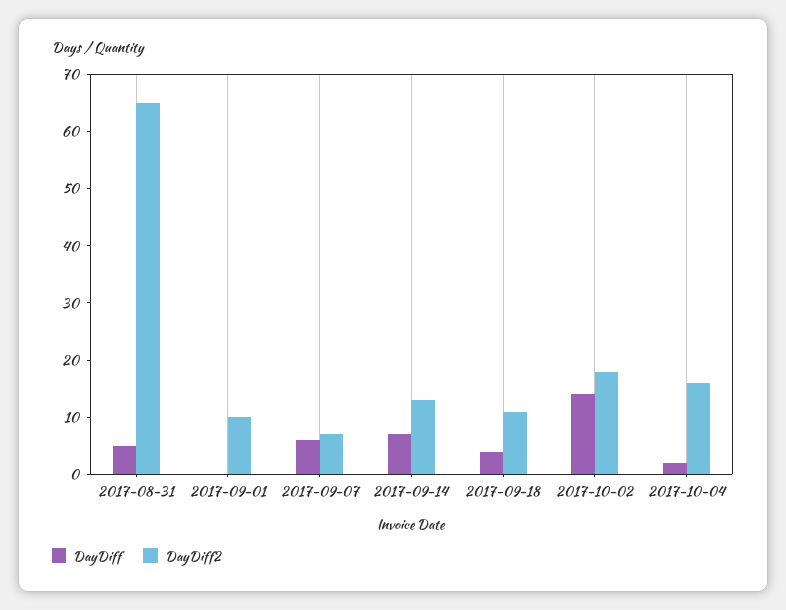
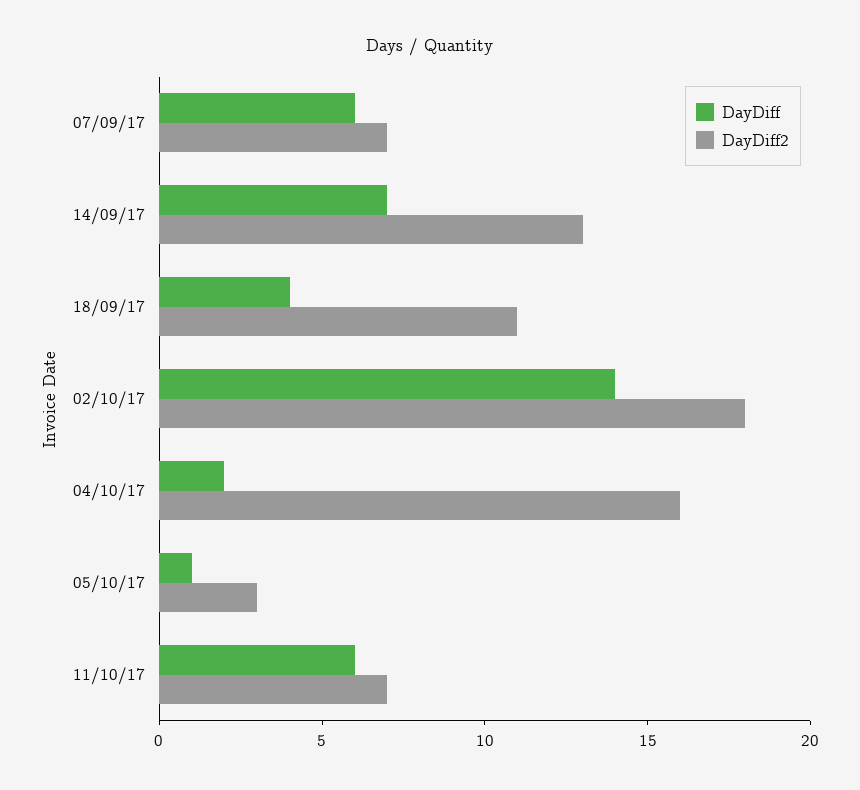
DayDiff, 2017-08-31: 5 -> none
DayDiff2, 2017-08-31: 65 -> none
DayDiff, 2017-09-01: 0 -> none
DayDiff2, 2017-09-01: 10 -> none
DayDiff, 05/10/17: none -> 1
DayDiff2, 05/10/17: none -> 3
DayDiff, 11/10/17: none -> 6
DayDiff2, 11/10/17: none -> 7

